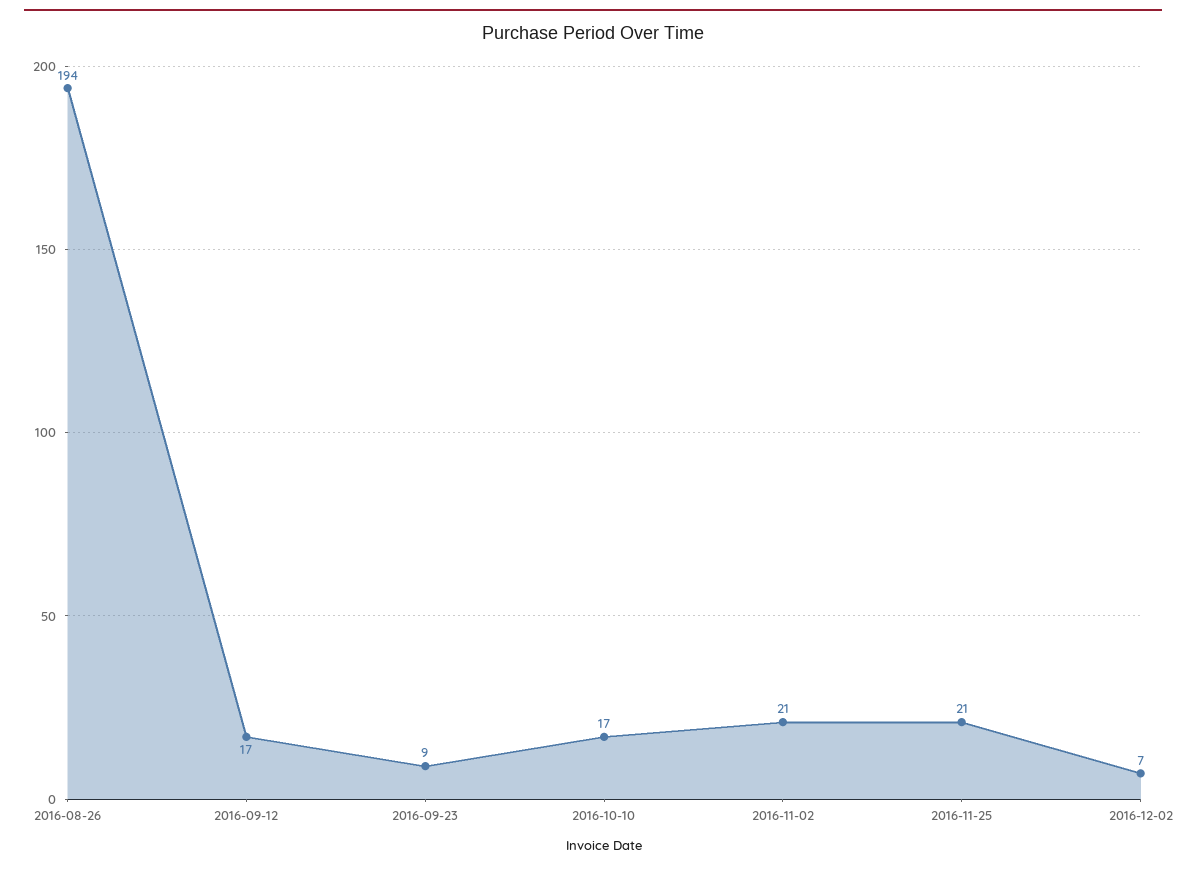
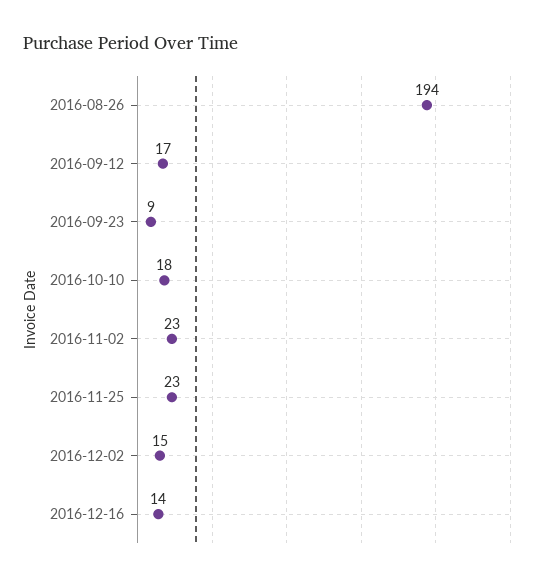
2016-10-10: 17 -> 18
2016-11-02: 21 -> 23
2016-11-25: 21 -> 23
2016-12-02: 7 -> 15
2016-12-16: none -> 14

